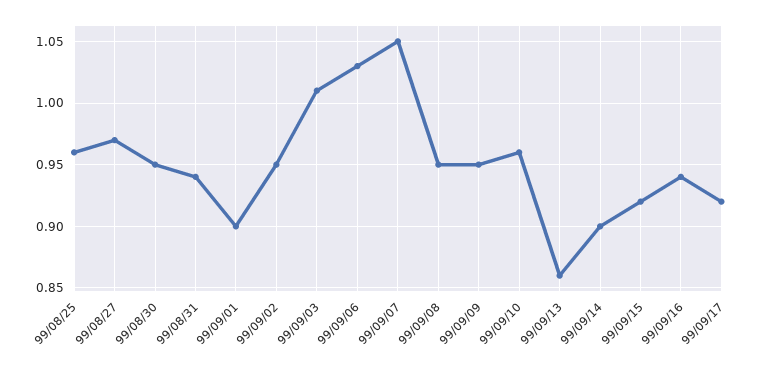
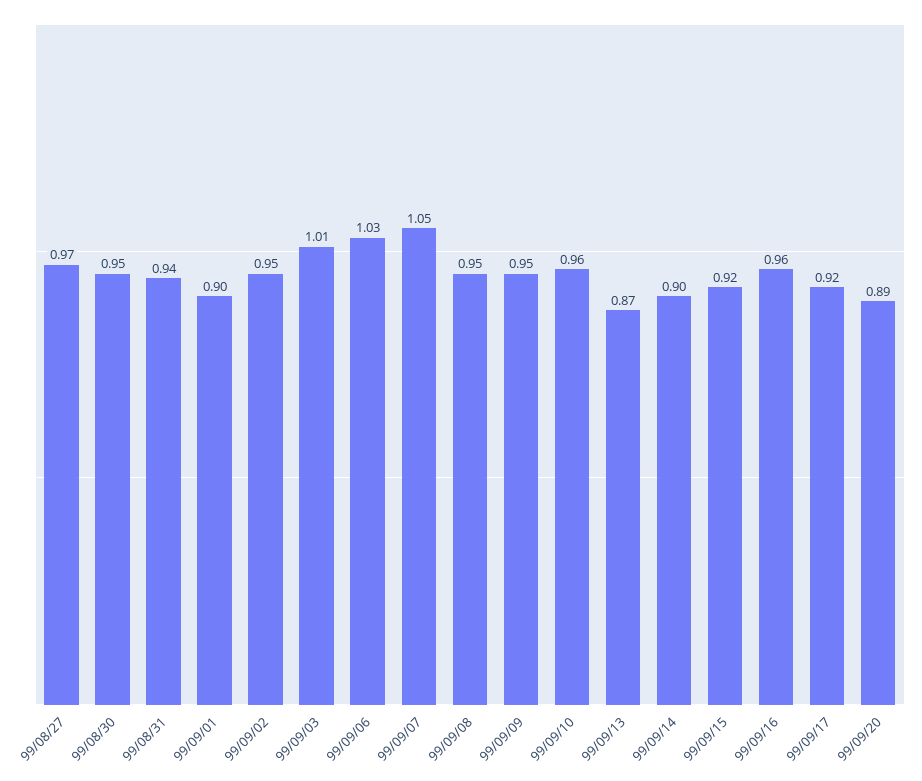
99/08/25: 0.96 -> none
99/09/13: 0.86 -> 0.87
99/09/16: 0.94 -> 0.96
99/09/20: none -> 0.89

